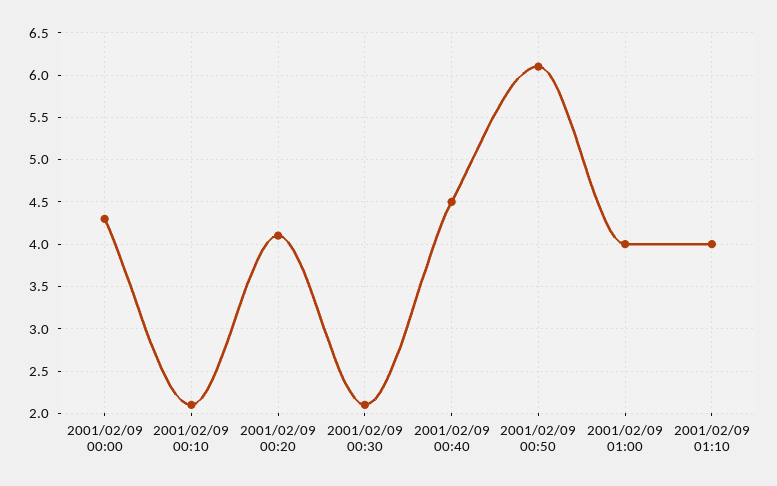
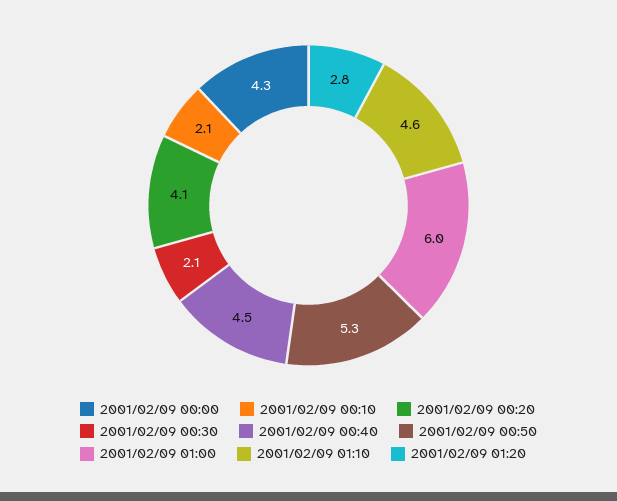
2001/02/09 00:50: 6.1 -> 5.3
2001/02/09 01:00: 4 -> 6
2001/02/09 01:10: 4 -> 4.6
2001/02/09 01:20: none -> 2.8

